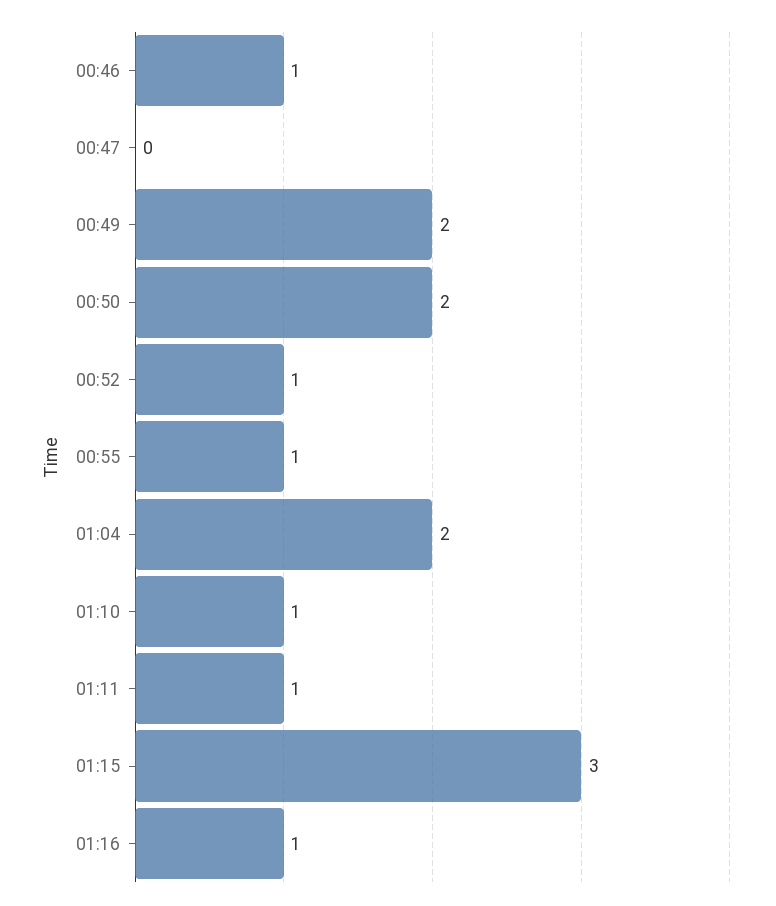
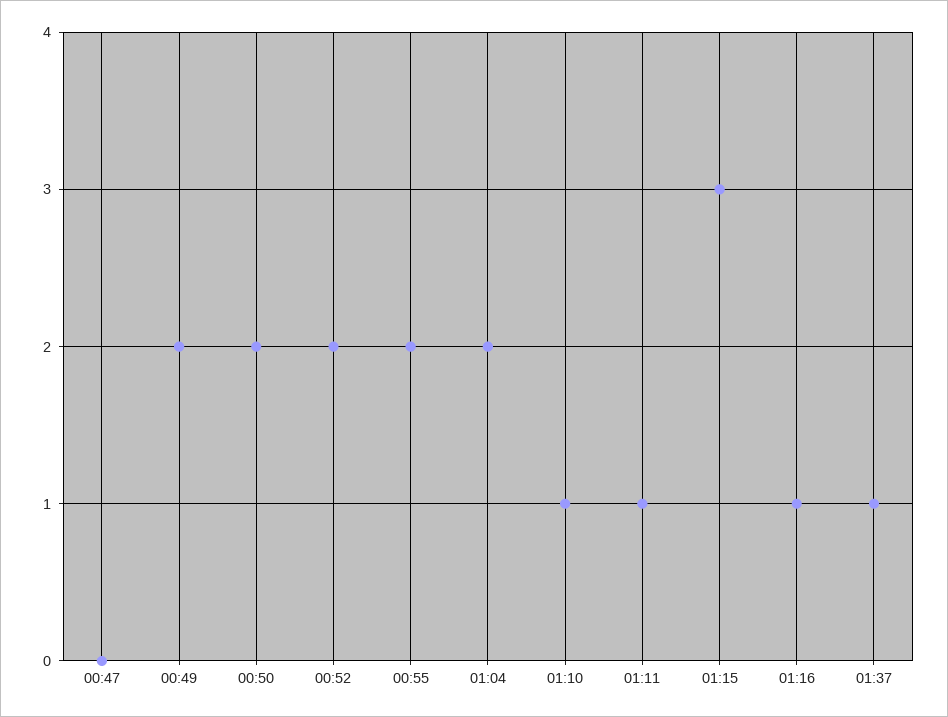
00:46: 1 -> none
00:52: 1 -> 2
00:55: 1 -> 2
01:37: none -> 1

